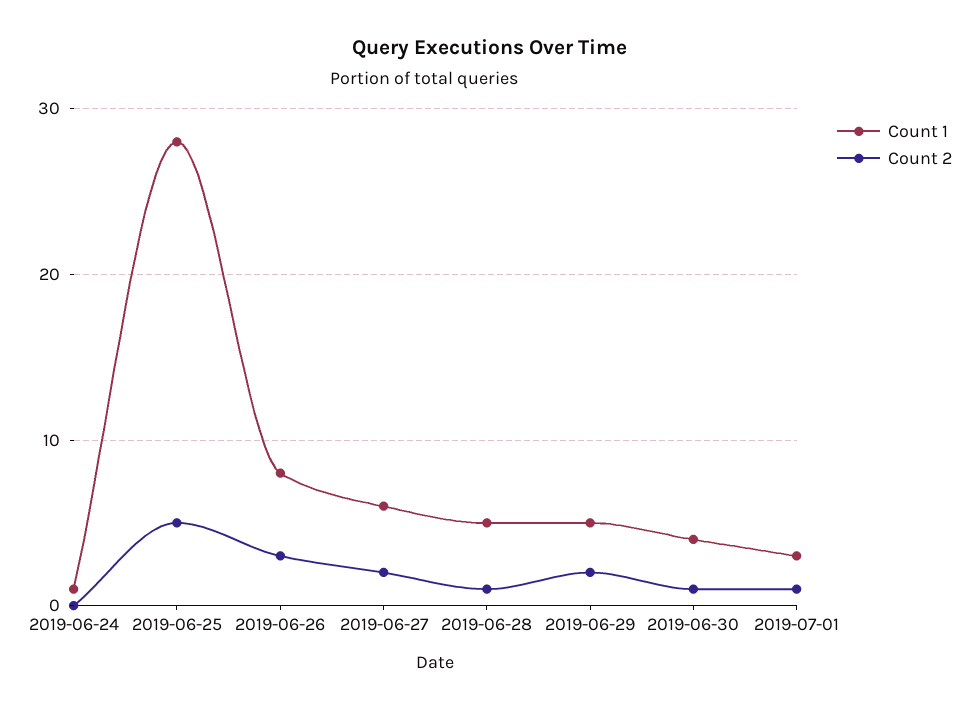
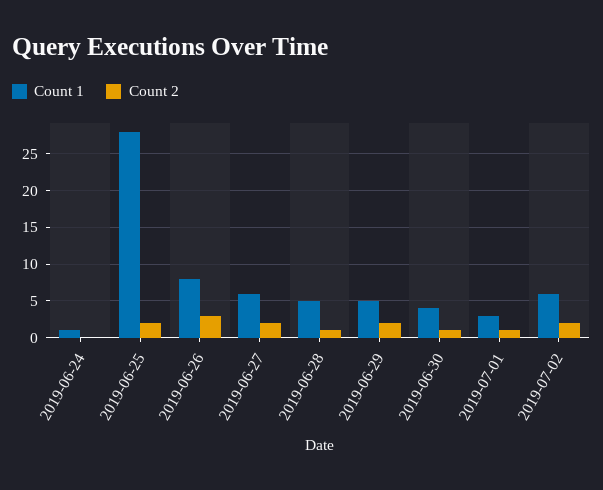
Count 2, 2019-06-25: 5 -> 2
Count 1, 2019-07-02: none -> 6
Count 2, 2019-07-02: none -> 2

